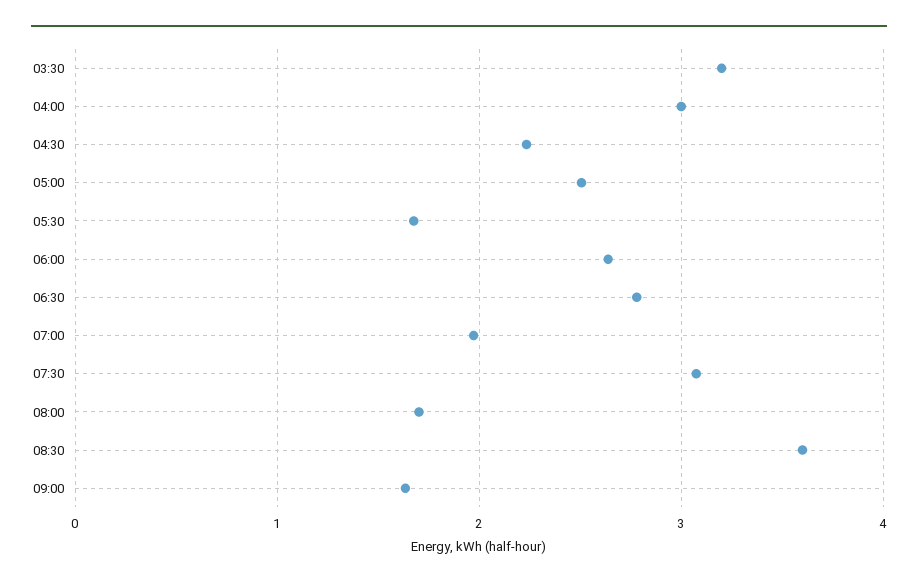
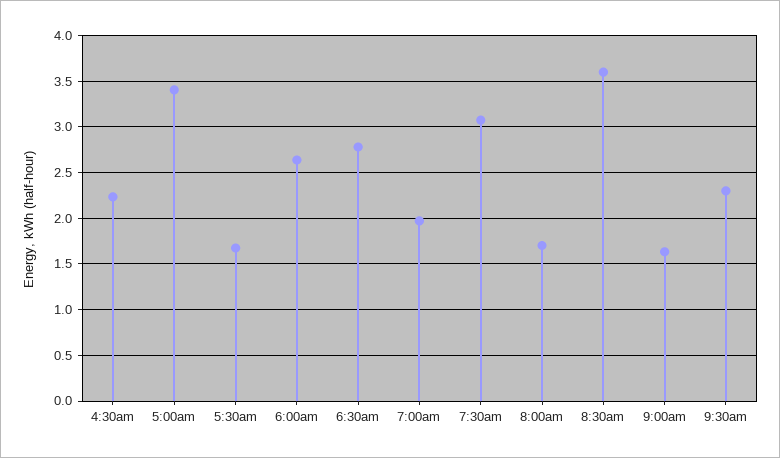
03:30: 3.2 -> none
04:00: 3 -> none
05:00: 2.5 -> 3.4
9:30am: none -> 2.3

